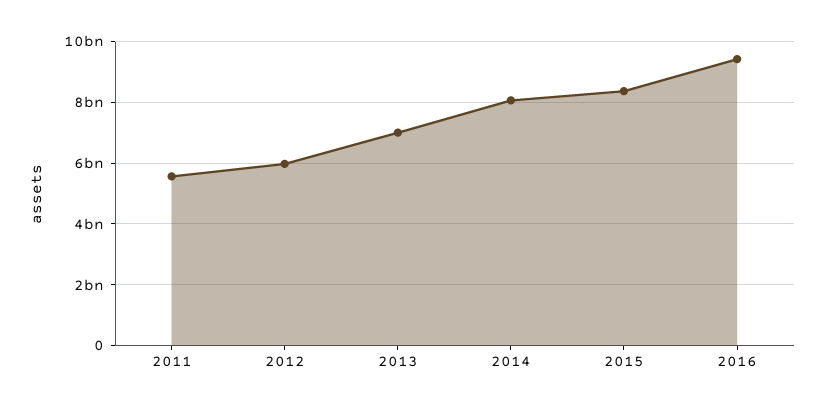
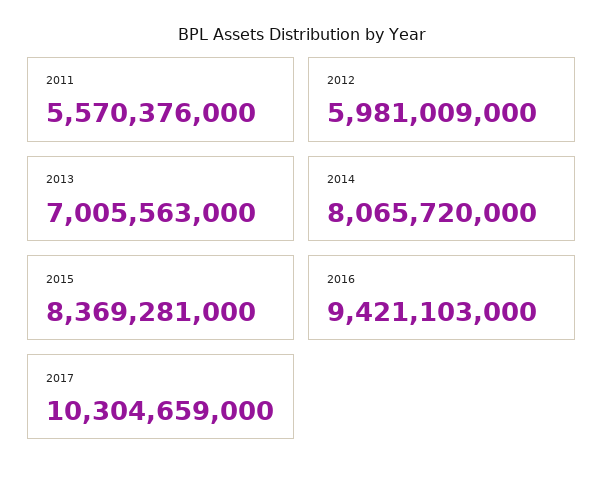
2017: none -> 10304659000

